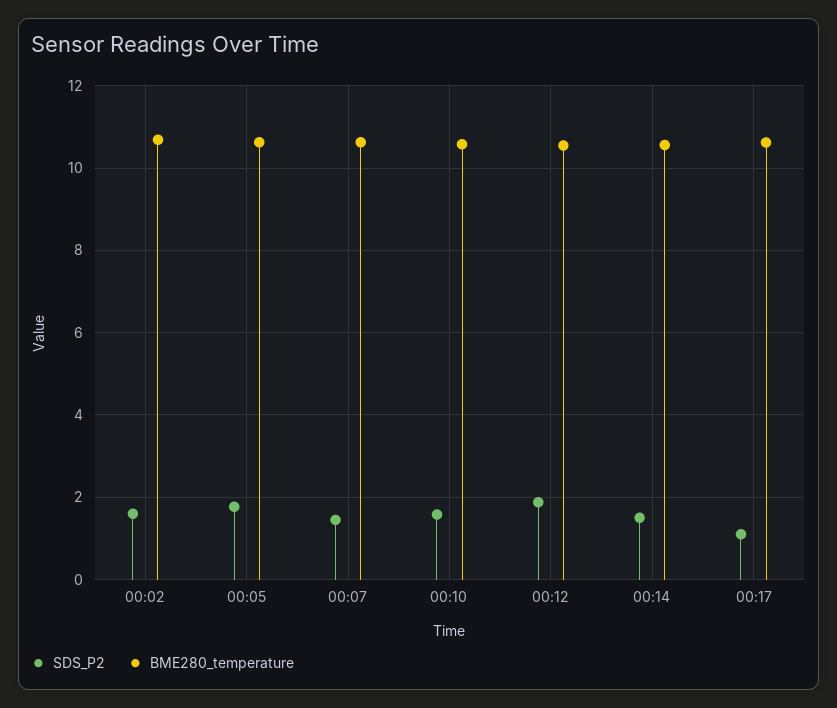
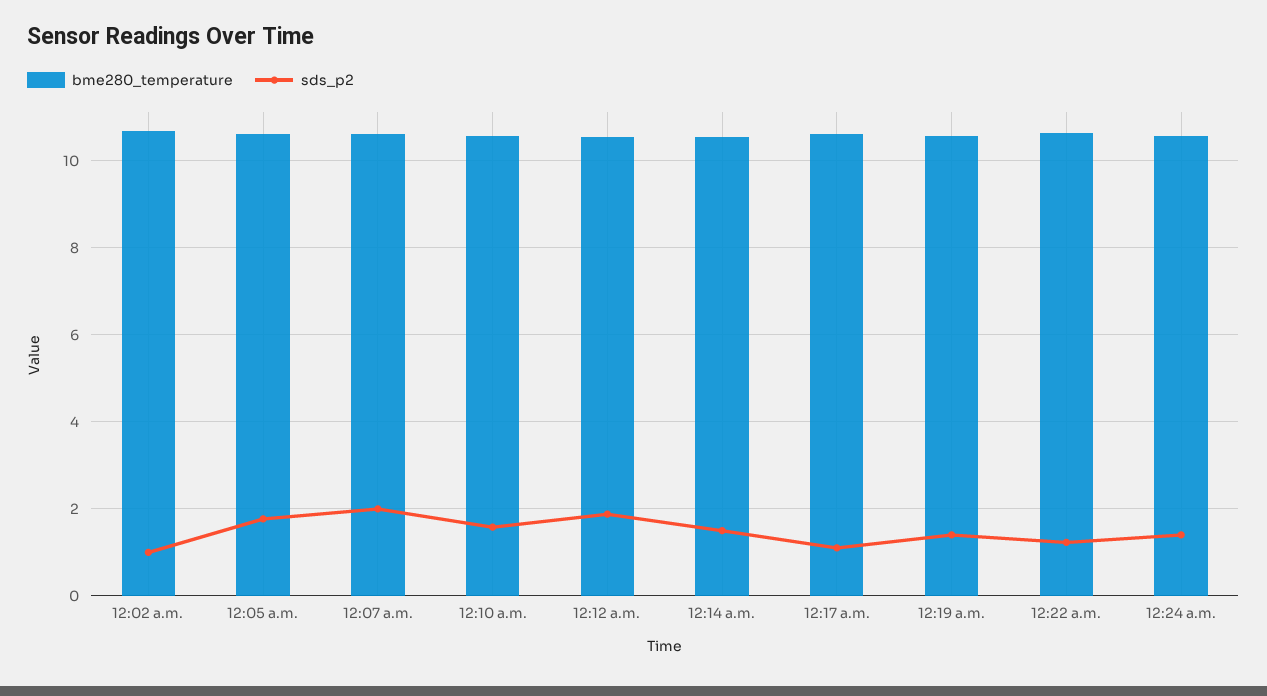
SDS_P2, 00:02: 1.6 -> 1
SDS_P2, 00:07: 1.4 -> 2
BME280_temperature, 12:19 a.m.: none -> 10.6
SDS_P2, 12:19 a.m.: none -> 1.4
BME280_temperature, 12:22 a.m.: none -> 10.6
SDS_P2, 12:22 a.m.: none -> 1.2
BME280_temperature, 12:24 a.m.: none -> 10.6
SDS_P2, 12:24 a.m.: none -> 1.4

